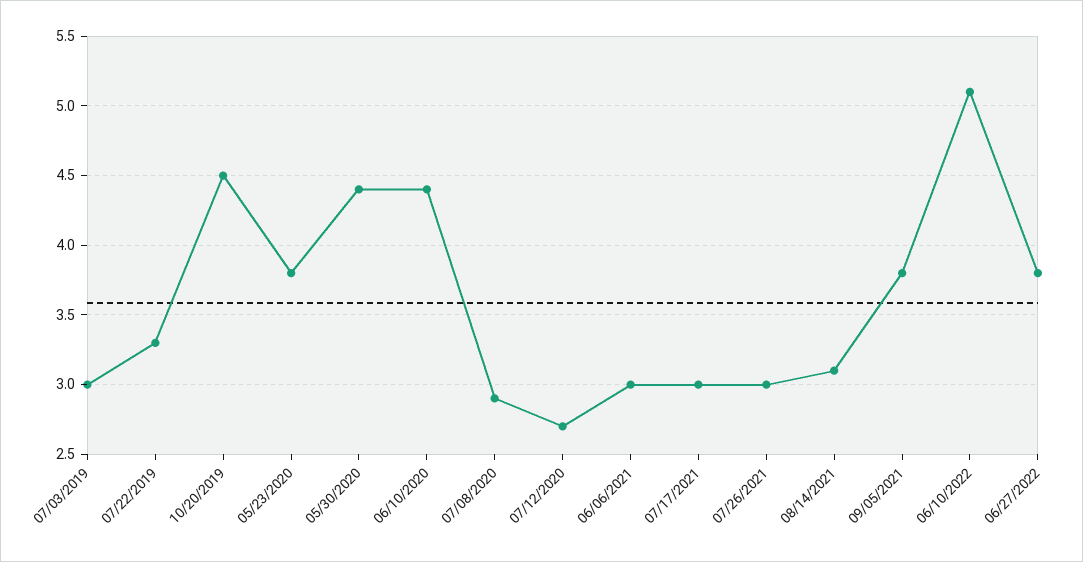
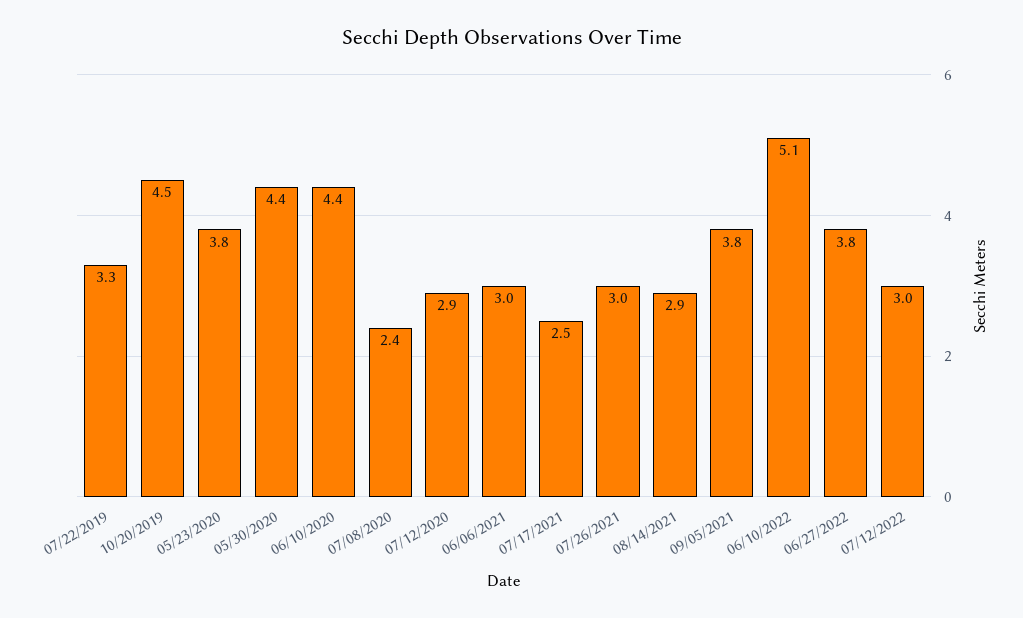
07/03/2019: 3 -> none
07/08/2020: 2.9 -> 2.4
07/12/2020: 2.7 -> 2.9
07/17/2021: 3 -> 2.5
08/14/2021: 3.1 -> 2.9
07/12/2022: none -> 3

